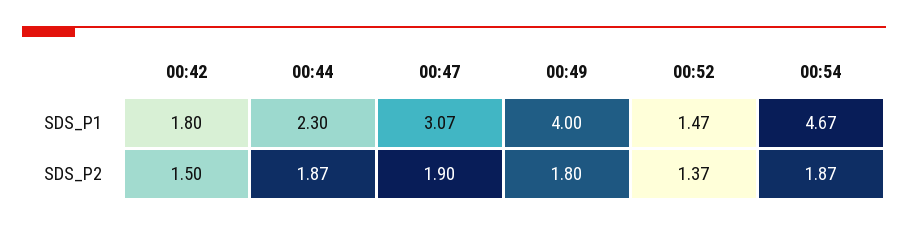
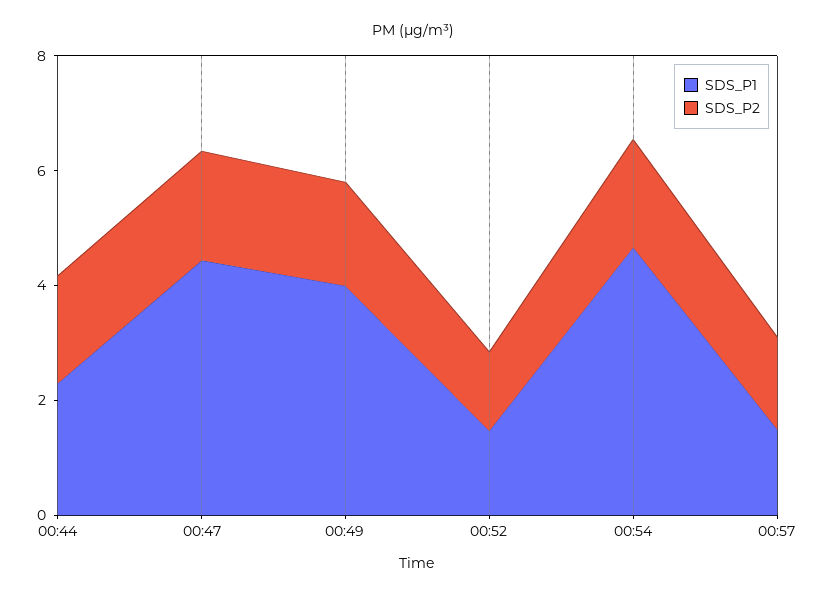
SDS_P1, 00:42: 1.8 -> none
SDS_P1, 00:47: 3.07 -> 4.5
SDS_P2, 00:42: 1.5 -> none
SDS_P1, 00:57: none -> 1.5
SDS_P2, 00:57: none -> 1.5

